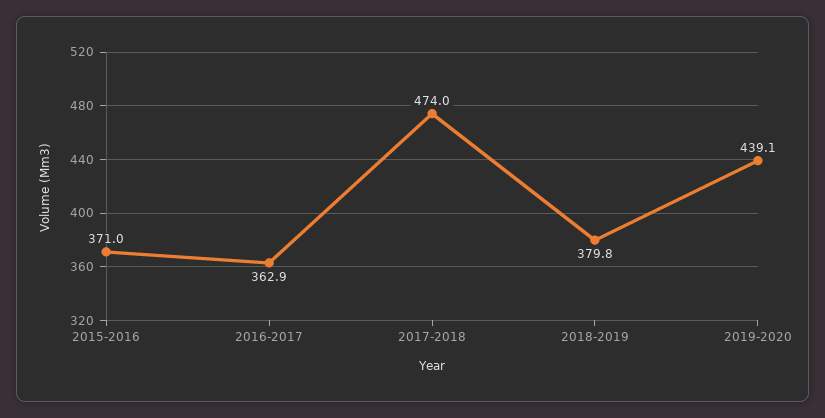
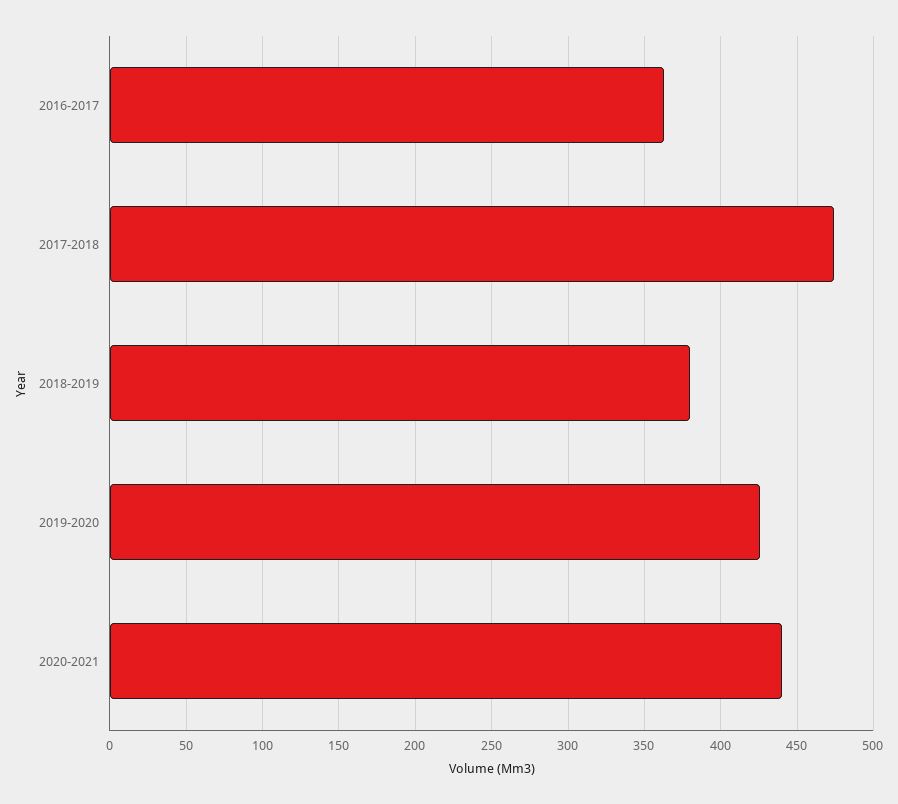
2015-2016: 371 -> none
2019-2020: 439.1 -> 425
2020-2021: none -> 440

